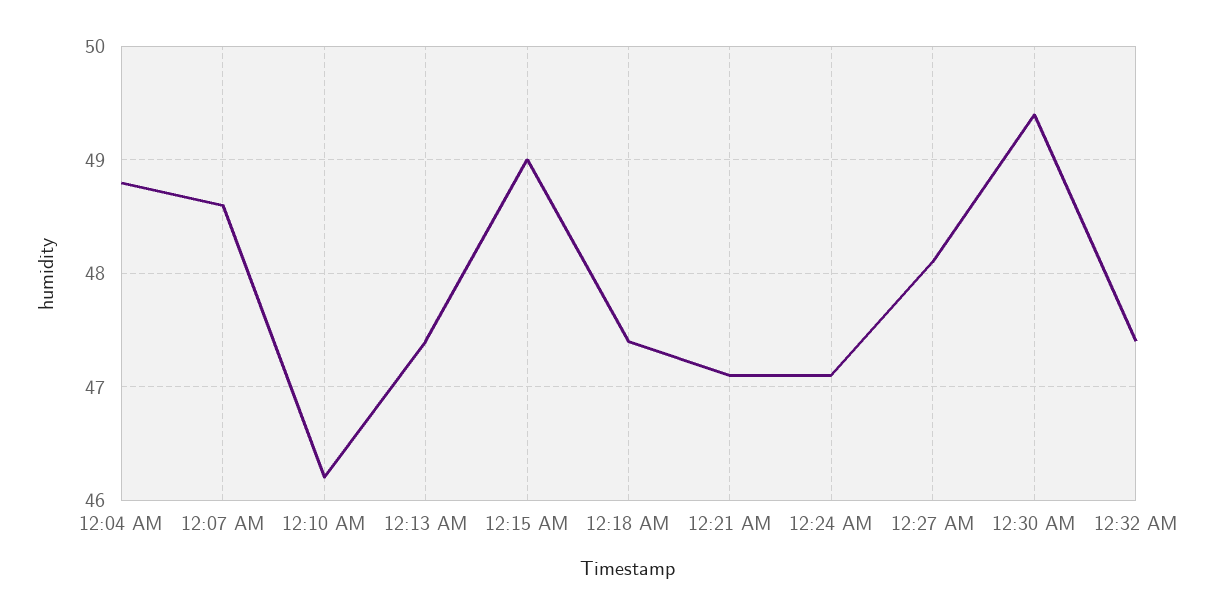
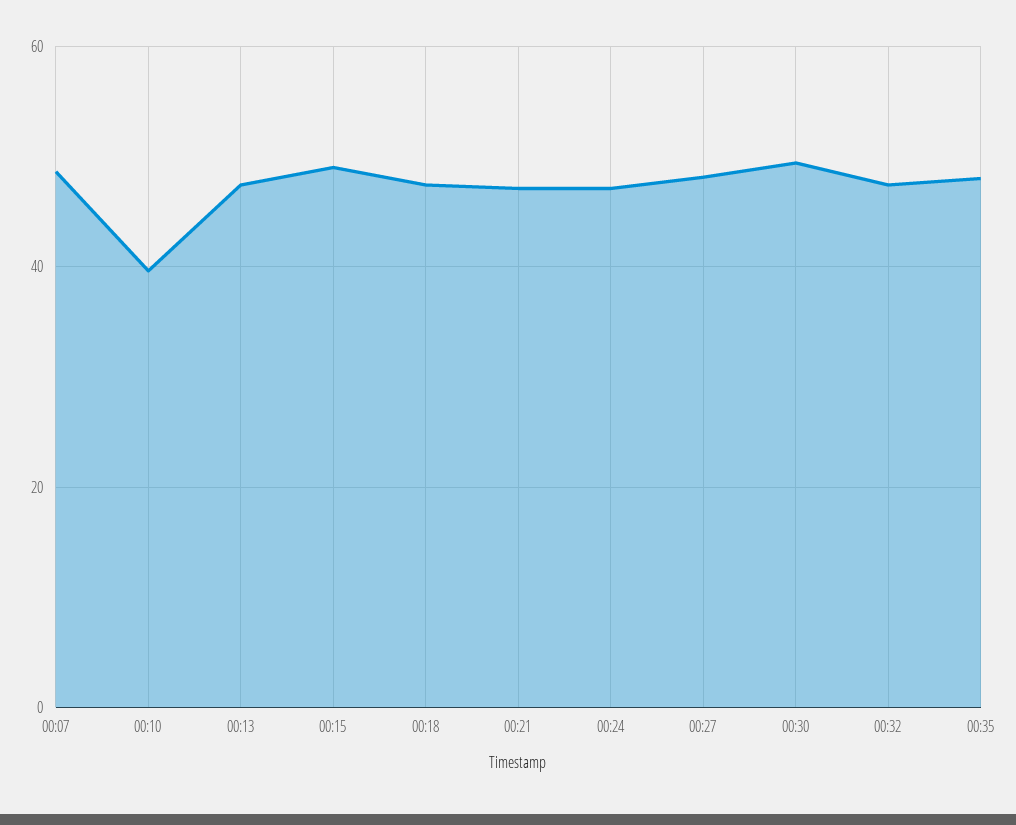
12:04 AM: 48.8 -> none
12:10 AM: 46.2 -> 40
00:35: none -> 48

